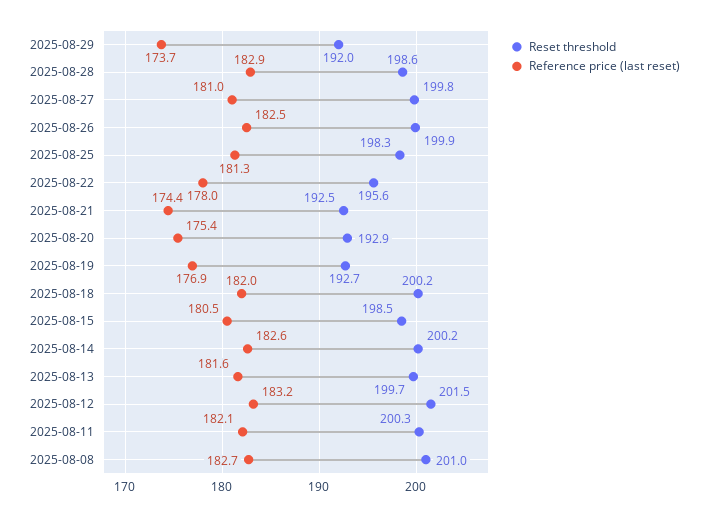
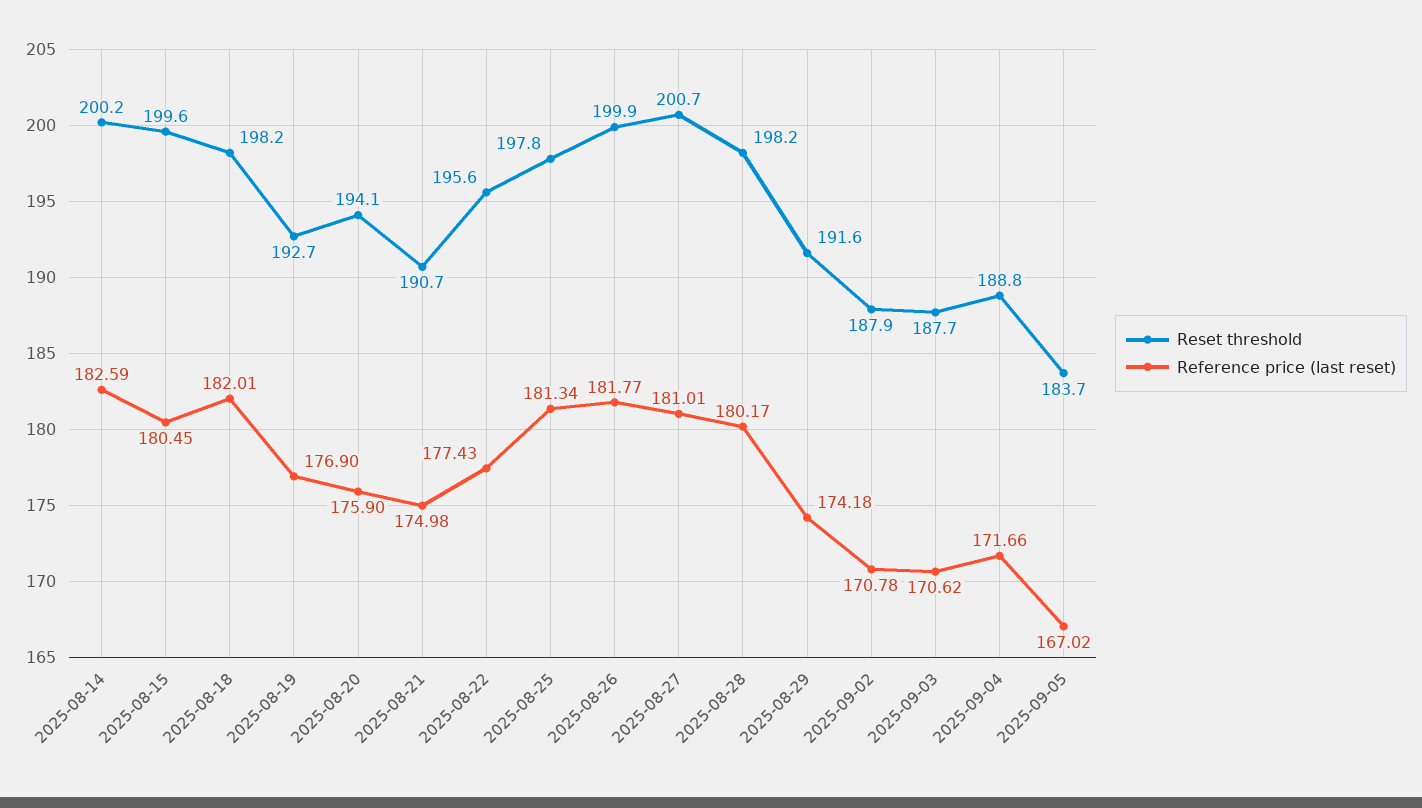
Reset threshold, 2025-08-29: 192 -> 191.6
Reference price (last reset), 2025-08-29: 173.7 -> 174.18
Reset threshold, 2025-08-28: 198.6 -> 198.2
Reference price (last reset), 2025-08-28: 182.9 -> 180.17
Reset threshold, 2025-08-27: 199.8 -> 200.7
Reference price (last reset), 2025-08-26: 182.5 -> 181.77
Reset threshold, 2025-08-25: 198.3 -> 197.8
Reference price (last reset), 2025-08-22: 178 -> 177.43
Reset threshold, 2025-08-21: 192.5 -> 190.7
Reference price (last reset), 2025-08-21: 174.4 -> 174.98
Reset threshold, 2025-08-20: 192.9 -> 194.1
Reference price (last reset), 2025-08-20: 175.4 -> 175.9
Reset threshold, 2025-08-18: 200.2 -> 198.2
Reset threshold, 2025-08-15: 198.5 -> 199.6
Reset threshold, 2025-08-13: 199.7 -> none
Reference price (last reset), 2025-08-13: 181.6 -> none
Reset threshold, 2025-08-12: 201.5 -> none
Reference price (last reset), 2025-08-12: 183.2 -> none
Reset threshold, 2025-08-11: 200.3 -> none
Reference price (last reset), 2025-08-11: 182.1 -> none
Reset threshold, 2025-08-08: 201 -> none
Reference price (last reset), 2025-08-08: 182.7 -> none
Reset threshold, 2025-09-02: none -> 187.9
Reference price (last reset), 2025-09-02: none -> 170.78
Reset threshold, 2025-09-03: none -> 187.7
Reference price (last reset), 2025-09-03: none -> 170.62
Reset threshold, 2025-09-04: none -> 188.8
Reference price (last reset), 2025-09-04: none -> 171.66
Reset threshold, 2025-09-05: none -> 183.7
Reference price (last reset), 2025-09-05: none -> 167.02

